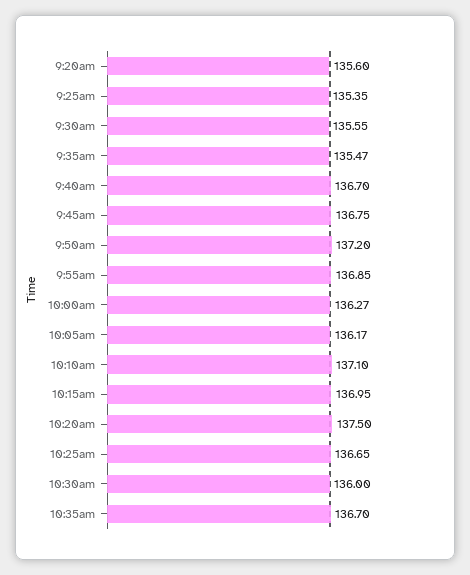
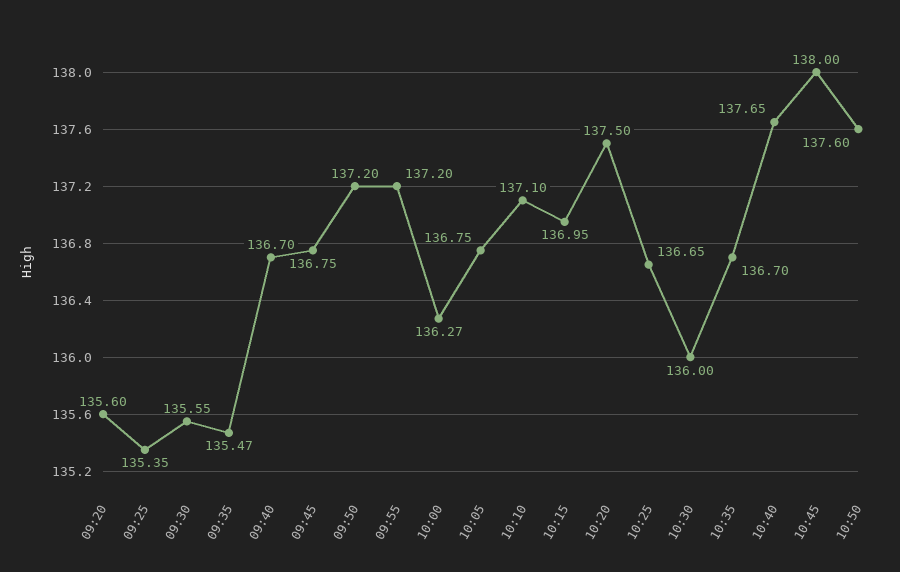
9:55am: 136.85 -> 137.2
10:05am: 136.17 -> 136.75
10:40: none -> 137.65
10:45: none -> 138
10:50: none -> 137.6

